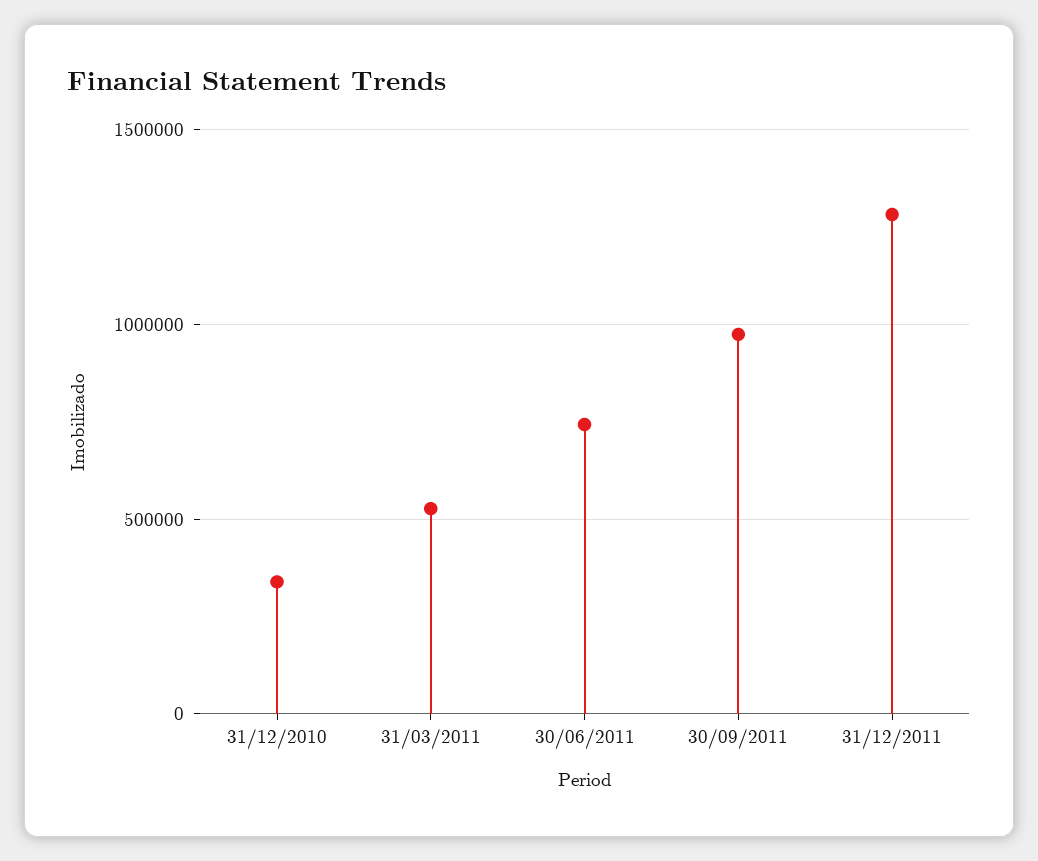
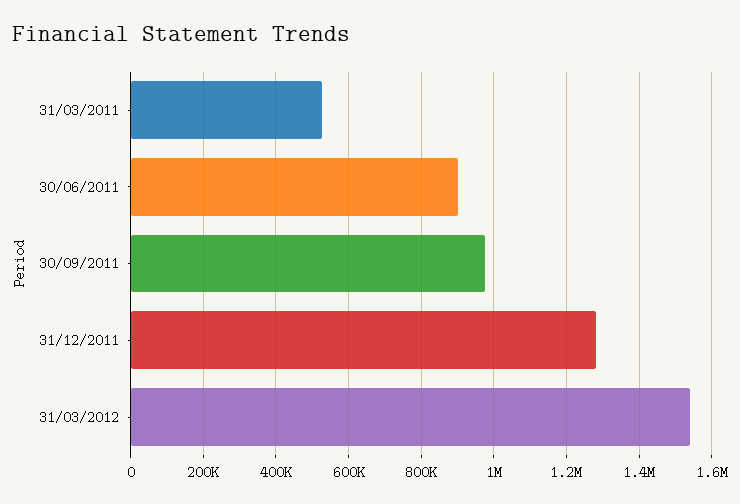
31/12/2010: 350000 -> none
30/06/2011: 750000 -> 900000
31/03/2012: none -> 1540000

